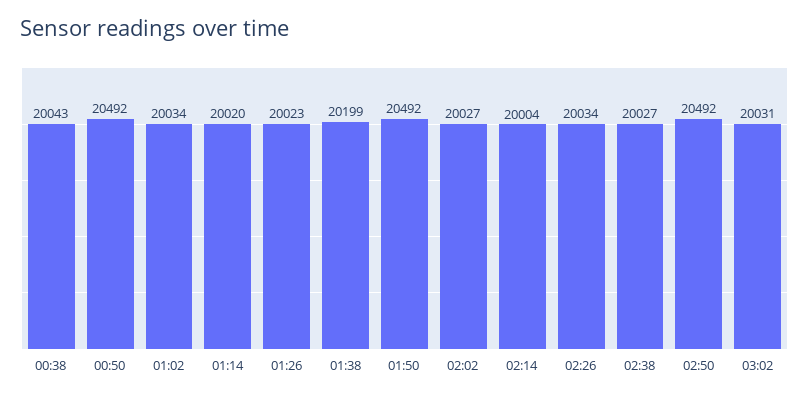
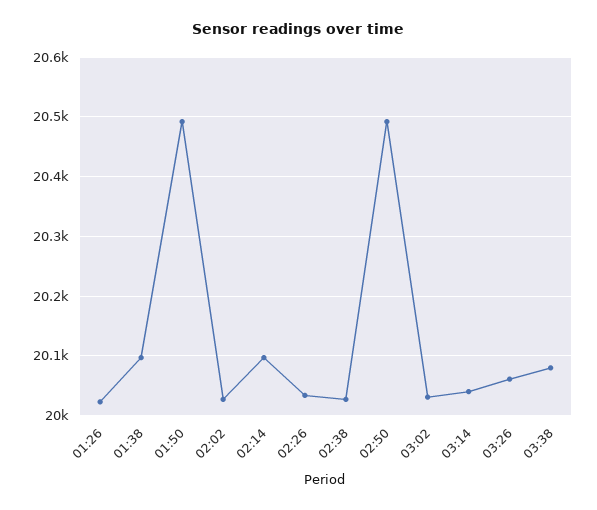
00:38: 20043 -> none
00:50: 20492 -> none
01:02: 20034 -> none
01:14: 20020 -> none
01:38: 20199 -> 20100
02:14: 20004 -> 20100
03:14: none -> 20040
03:26: none -> 20060
03:38: none -> 20080

